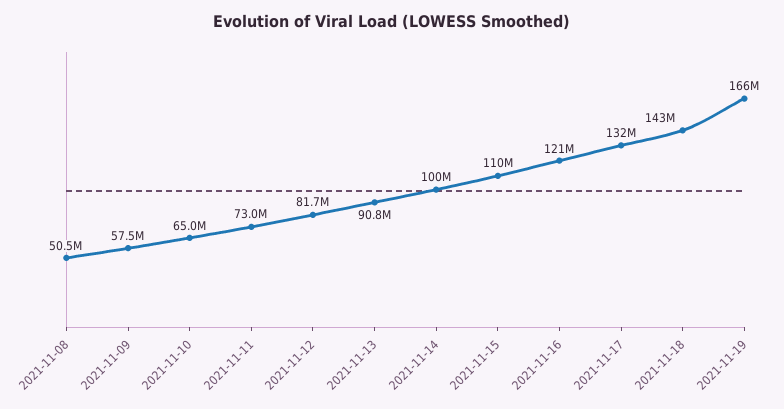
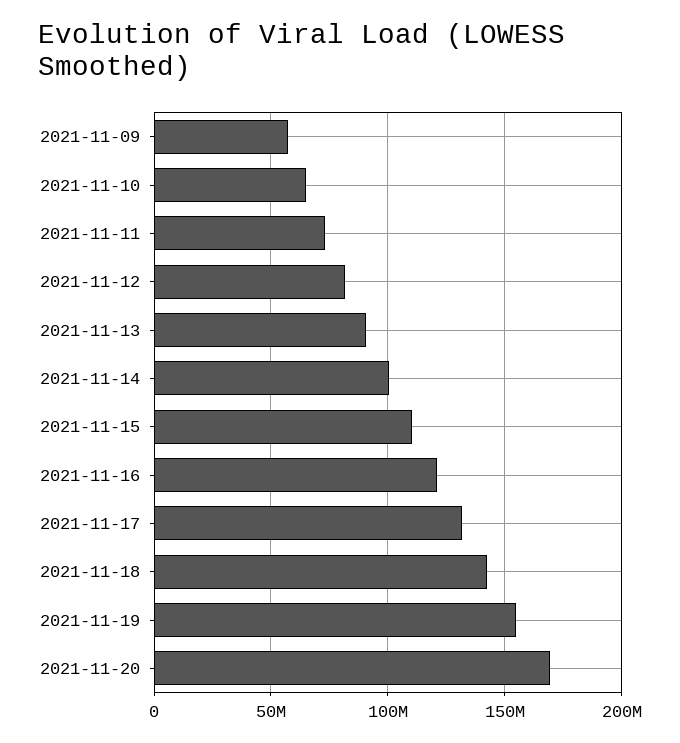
2021-11-08: 50500000 -> none
2021-11-19: 166000000 -> 155000000
2021-11-20: none -> 170000000

